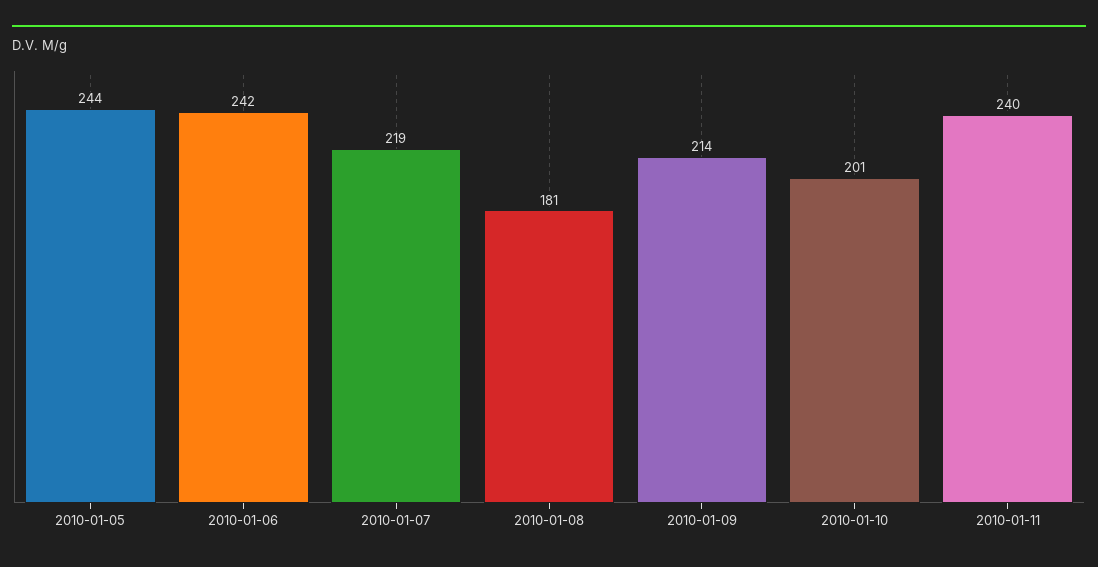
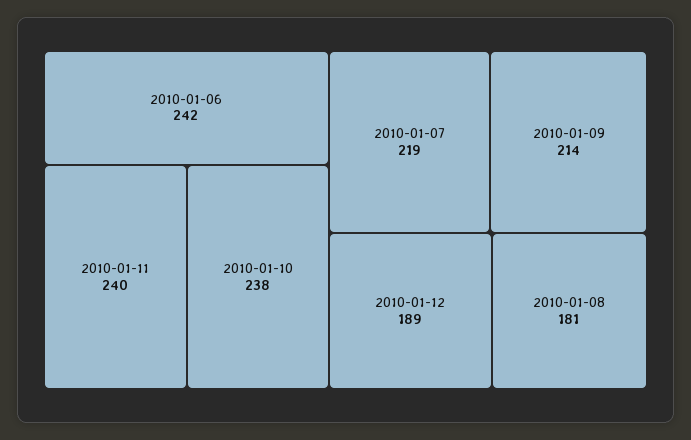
2010-01-05: 244 -> none
2010-01-10: 201 -> 238
2010-01-12: none -> 189

